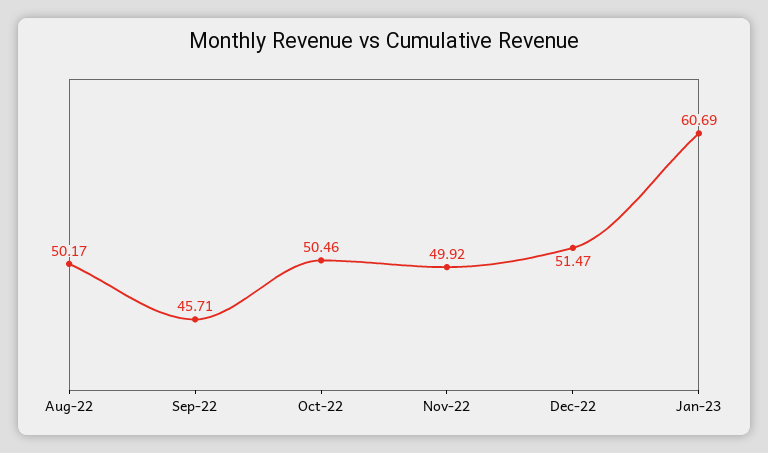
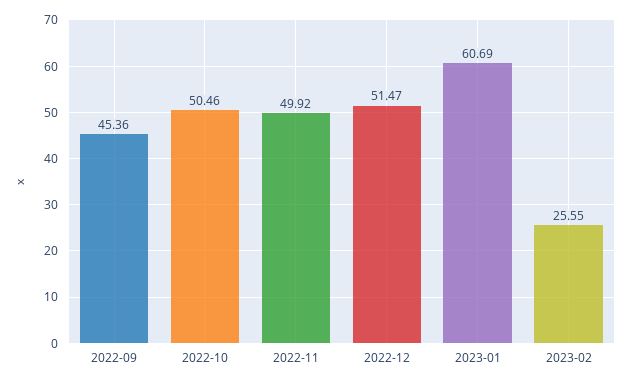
Aug-22: 50.17 -> none
Sep-22: 45.71 -> 45.36
2023-02: none -> 25.55

